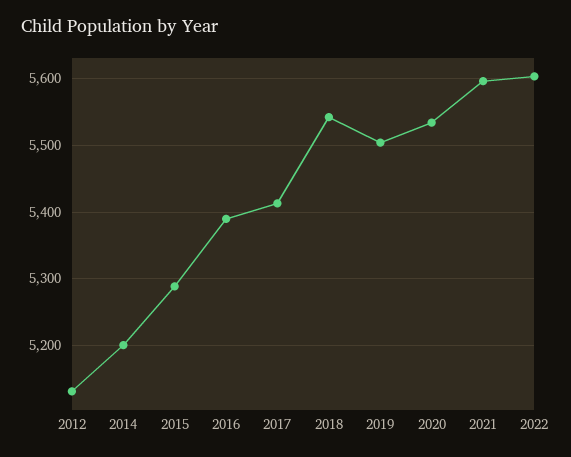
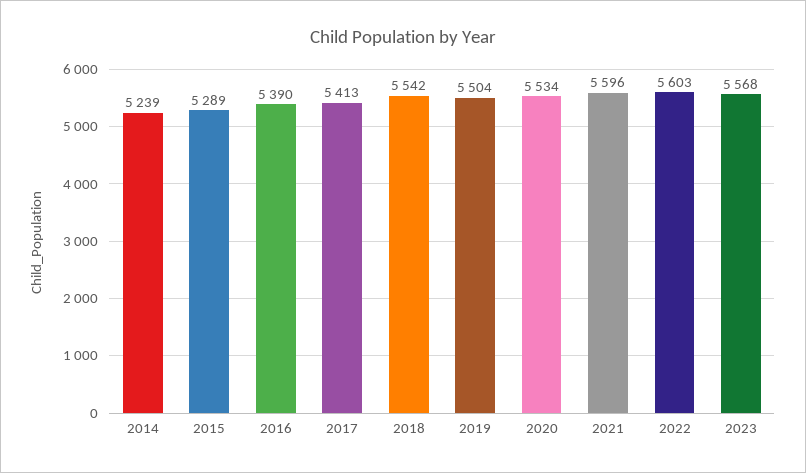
2012: 5130 -> none
2014: 5200 -> 5239
2023: none -> 5568

